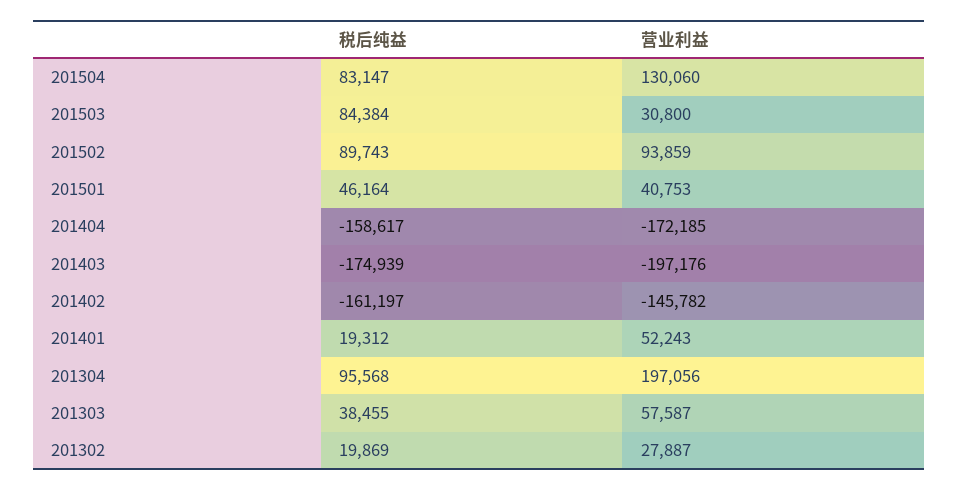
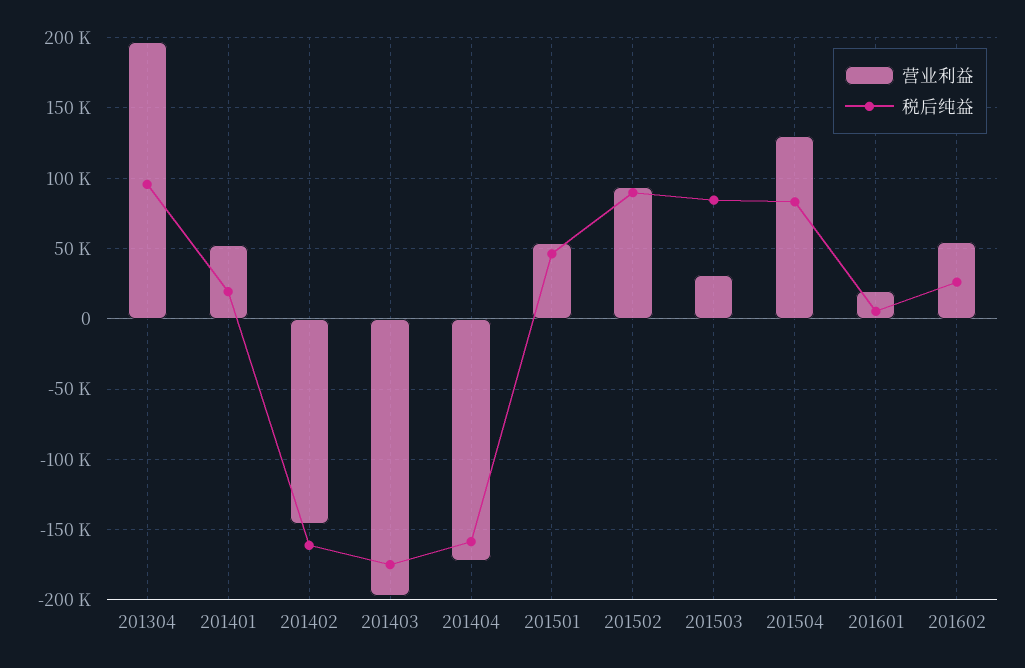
营业利益, 201501: 40753 -> 55000
税后纯益, 201303: 38455 -> none
营业利益, 201303: 57587 -> none
税后纯益, 201302: 19869 -> none
营业利益, 201302: 27887 -> none
营业利益, 201601: none -> 20000
税后纯益, 201601: none -> 5000
营业利益, 201602: none -> 55000
税后纯益, 201602: none -> 25000

